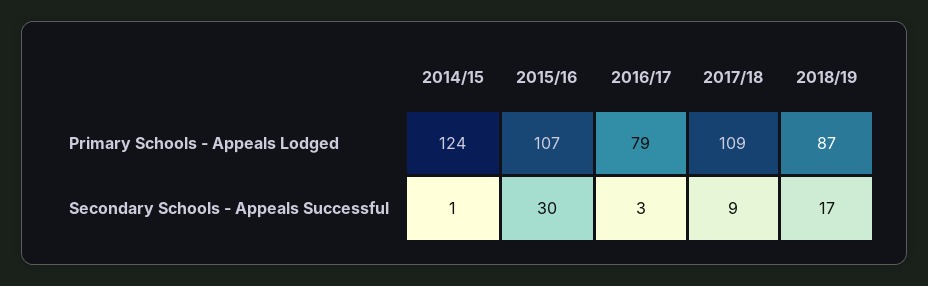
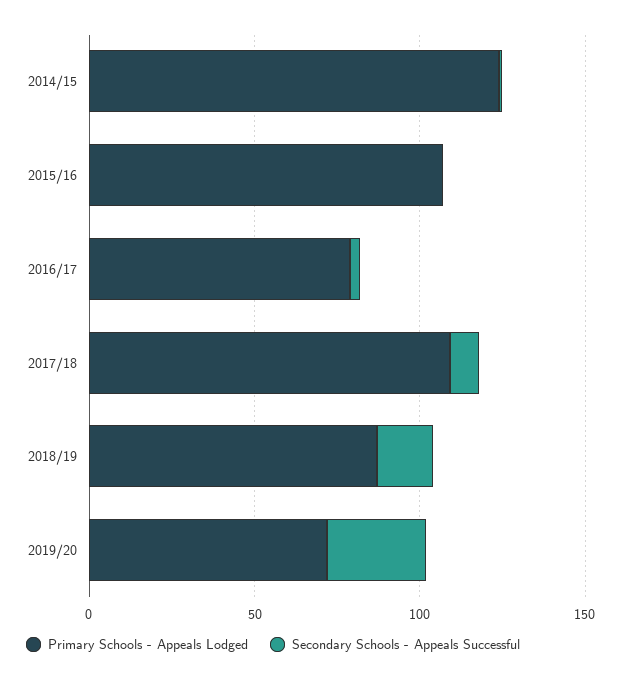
Secondary Schools - Appeals Successful, 2015/16: 30 -> 0
Primary Schools - Appeals Lodged, 2019/20: none -> 70
Secondary Schools - Appeals Successful, 2019/20: none -> 30

